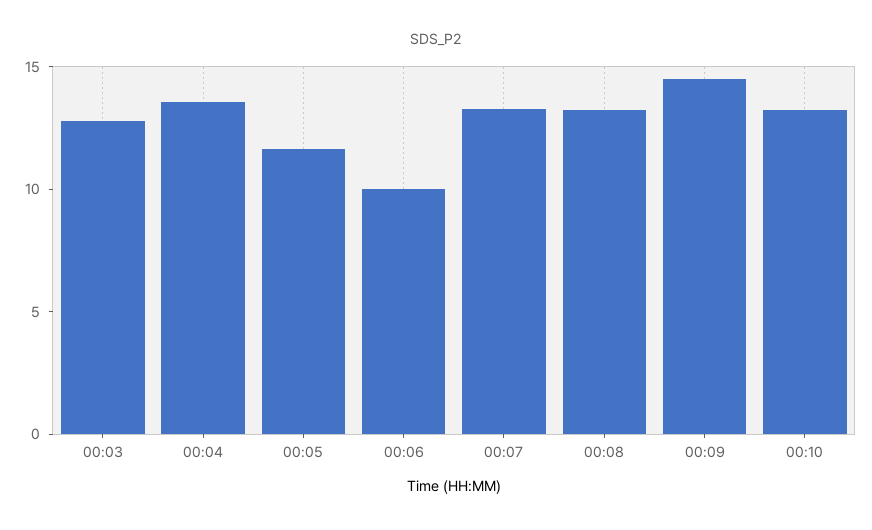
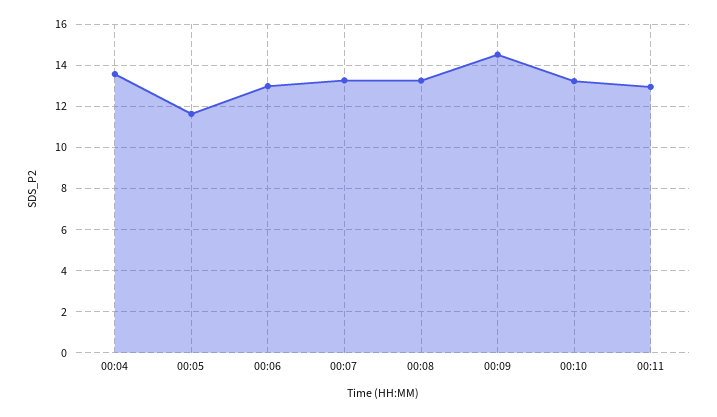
00:03: 13 -> none
00:06: 10 -> 13
00:11: none -> 13

